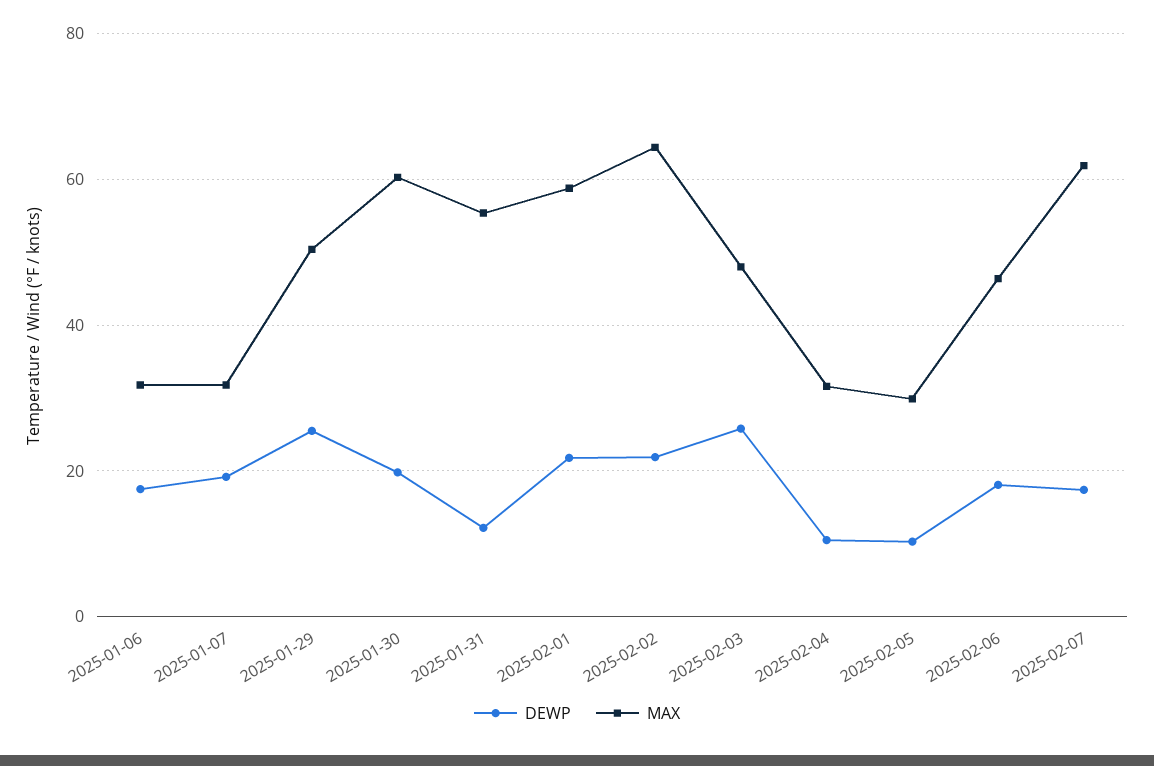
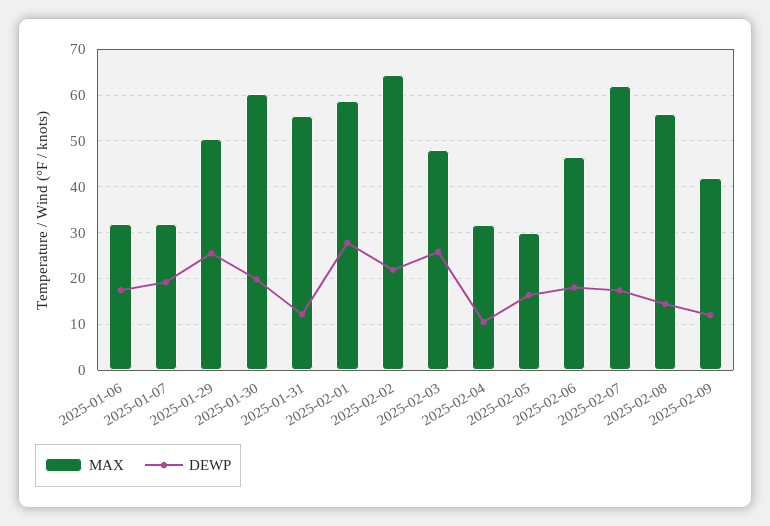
DEWP, 2025-02-01: 22 -> 28
DEWP, 2025-02-05: 10 -> 16
MAX, 2025-02-08: none -> 56
DEWP, 2025-02-08: none -> 14
MAX, 2025-02-09: none -> 42
DEWP, 2025-02-09: none -> 12

